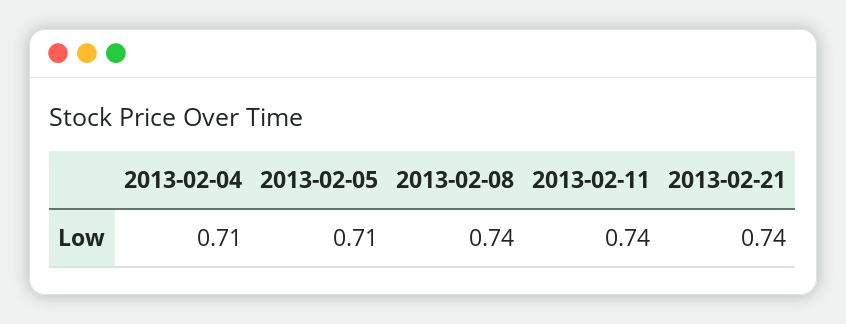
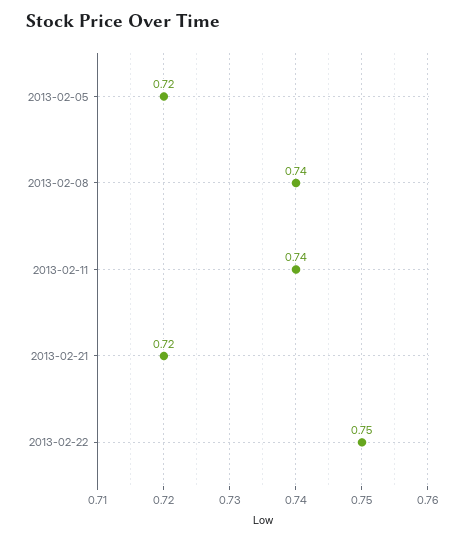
2013-02-04: 0.71 -> none
2013-02-05: 0.71 -> 0.72
2013-02-21: 0.74 -> 0.72
2013-02-22: none -> 0.75

